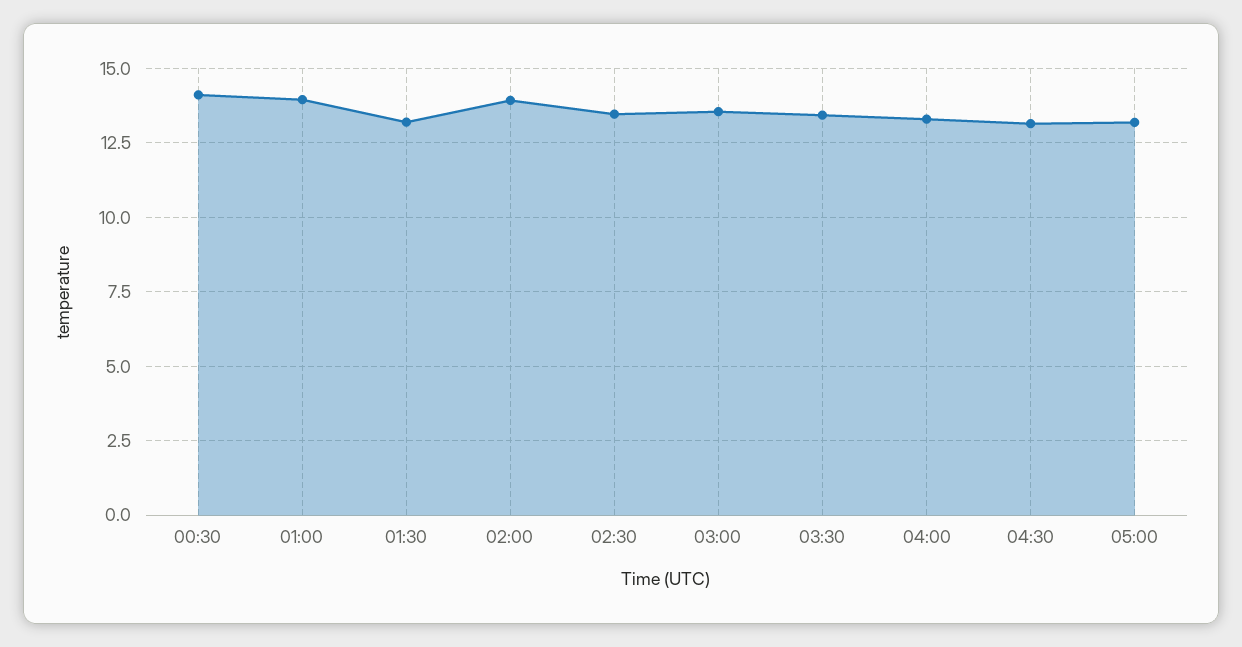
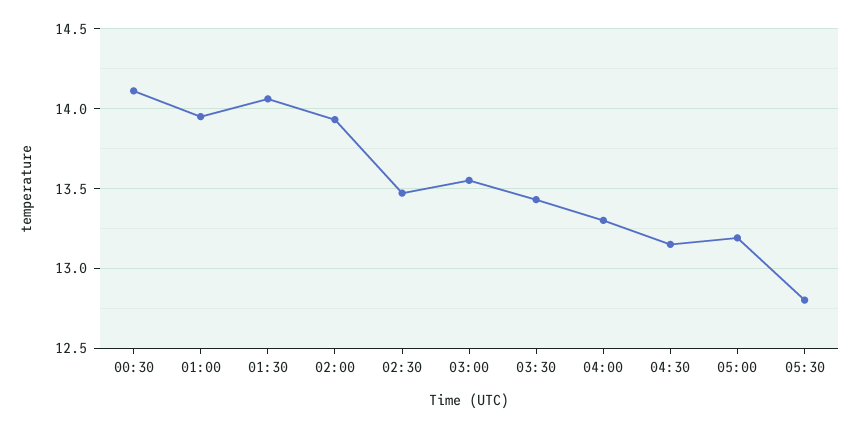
01:30: 13.25 -> 14.05
05:30: none -> 12.8

